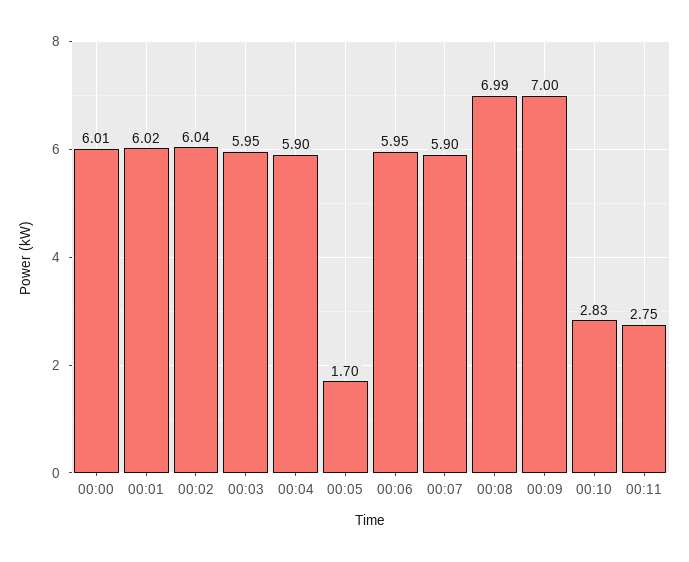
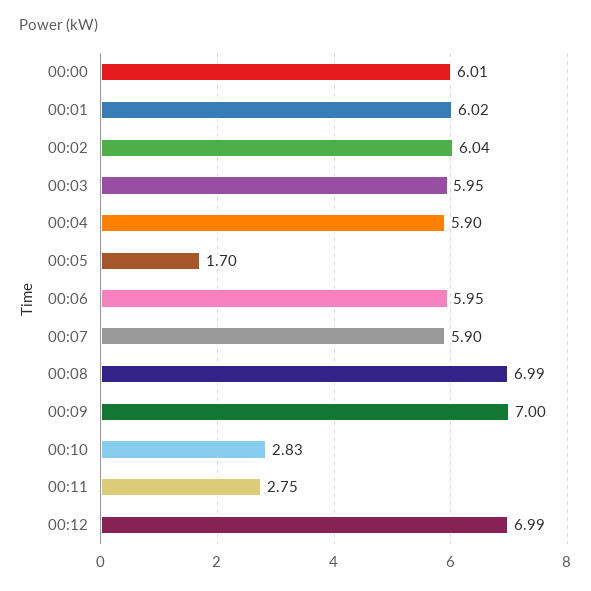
00:12: none -> 6.99

